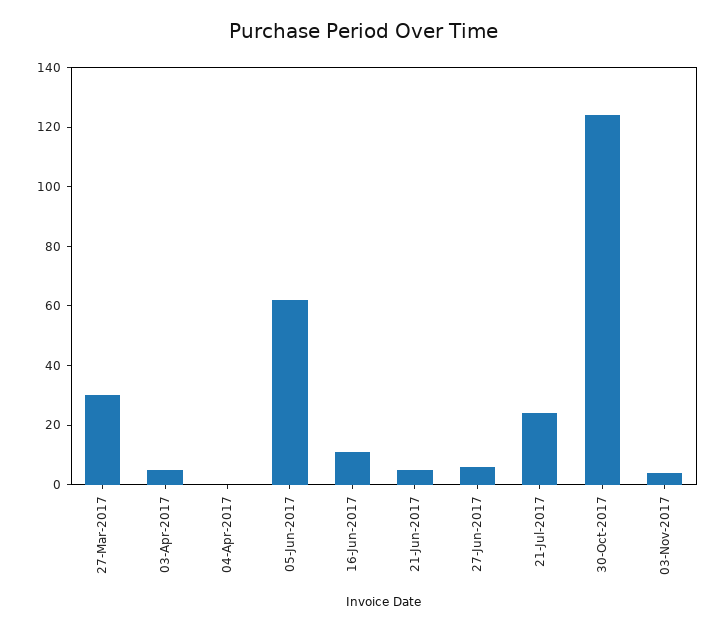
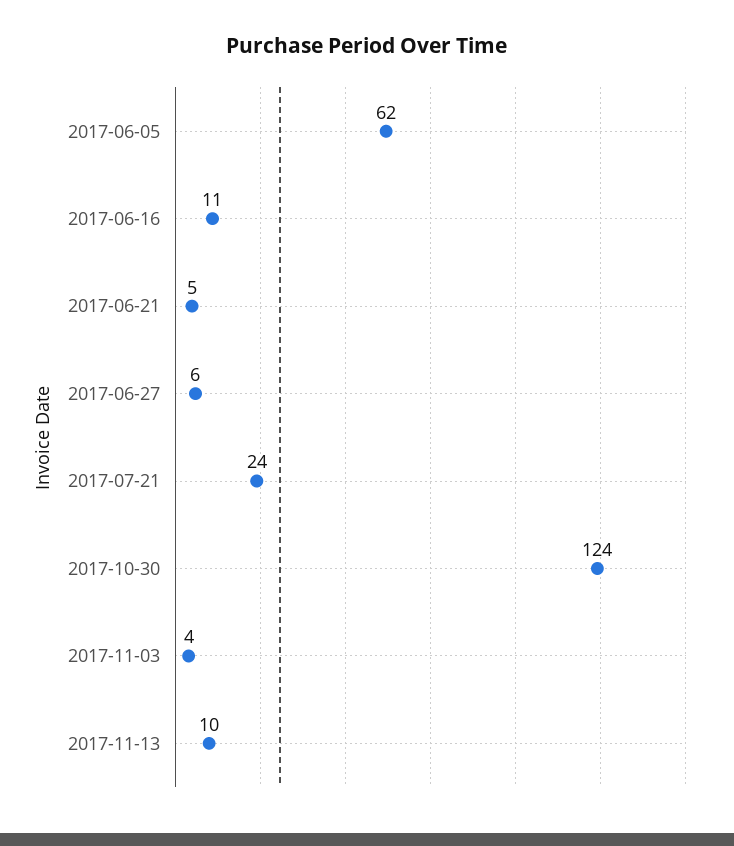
27-Mar-2017: 30 -> none
03-Apr-2017: 5 -> none
04-Apr-2017: 0 -> none
2017-11-13: none -> 10

